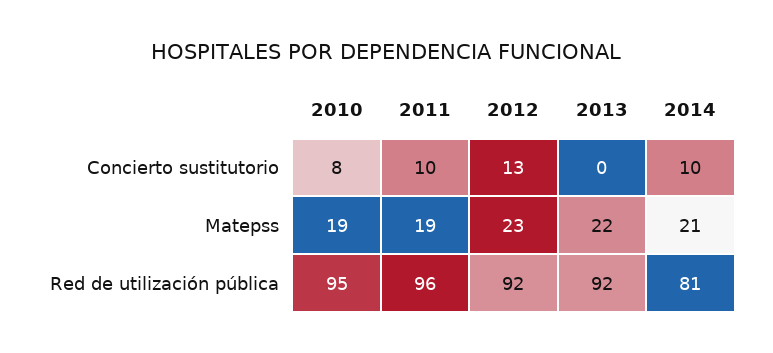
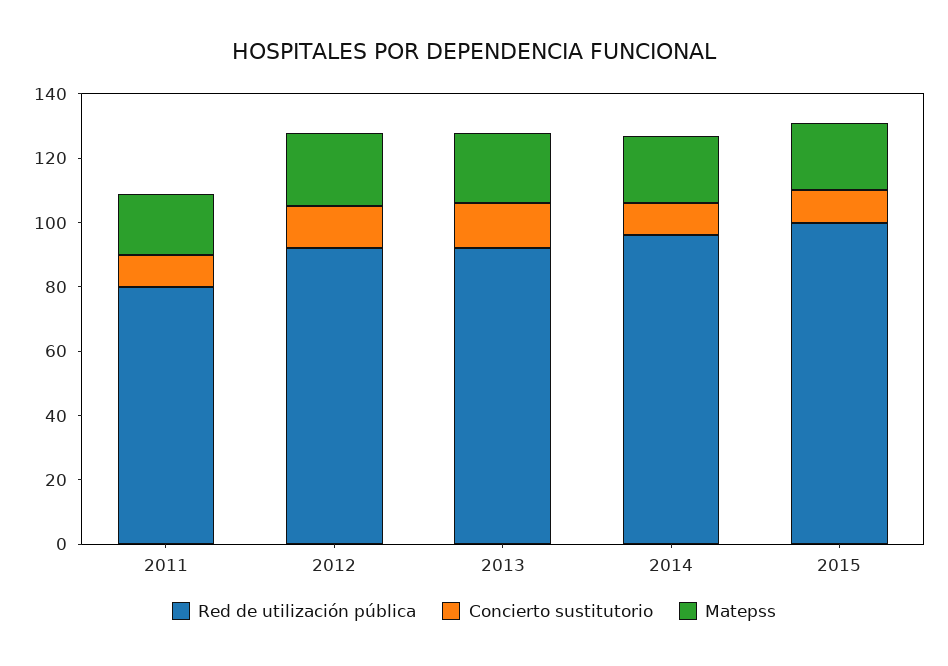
Concierto sustitutorio, 2010: 8 -> none
Concierto sustitutorio, 2013: 0 -> 15
Matepss, 2010: 19 -> none
Red de utilización pública, 2010: 95 -> none
Red de utilización pública, 2011: 96 -> 80
Red de utilización pública, 2014: 81 -> 95
Red de utilización pública, 2015: none -> 100
Concierto sustitutorio, 2015: none -> 10
Matepss, 2015: none -> 20

